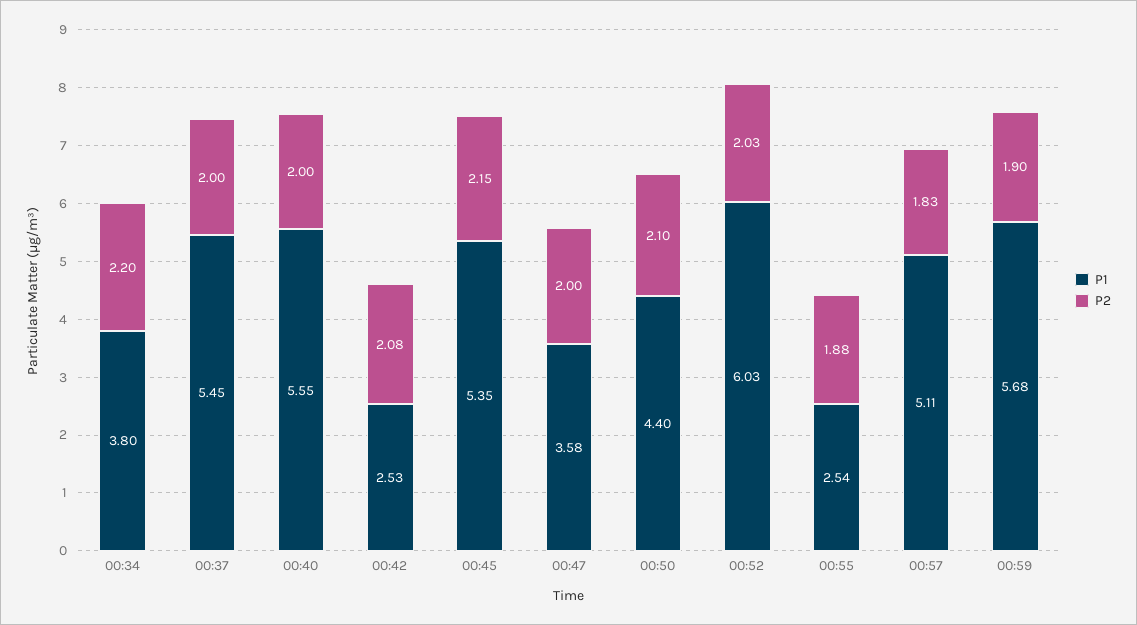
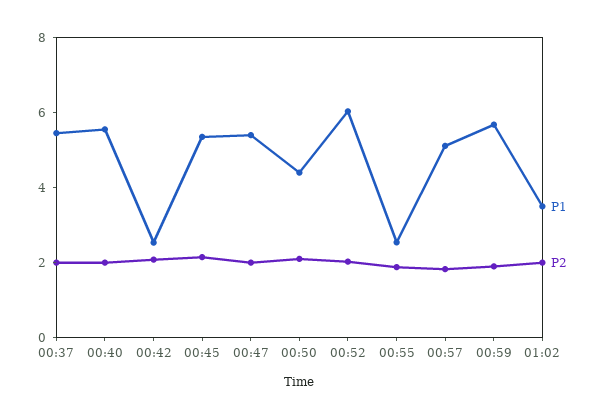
P1, 00:34: 3.8 -> none
P2, 00:34: 2.2 -> none
P1, 00:47: 3.58 -> 5.5
P1, 01:02: none -> 3.5
P2, 01:02: none -> 2

